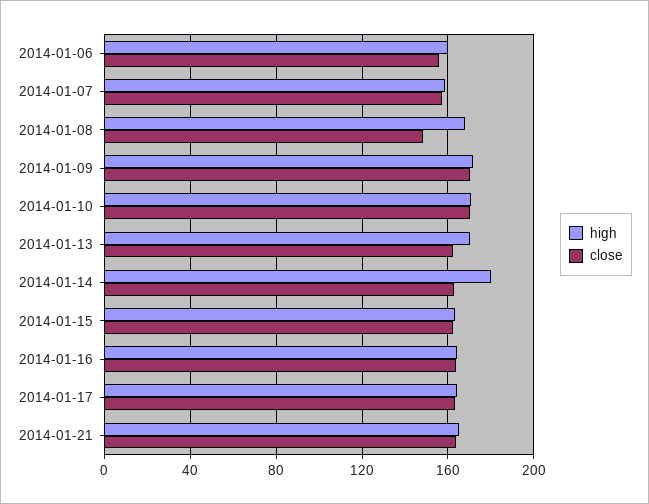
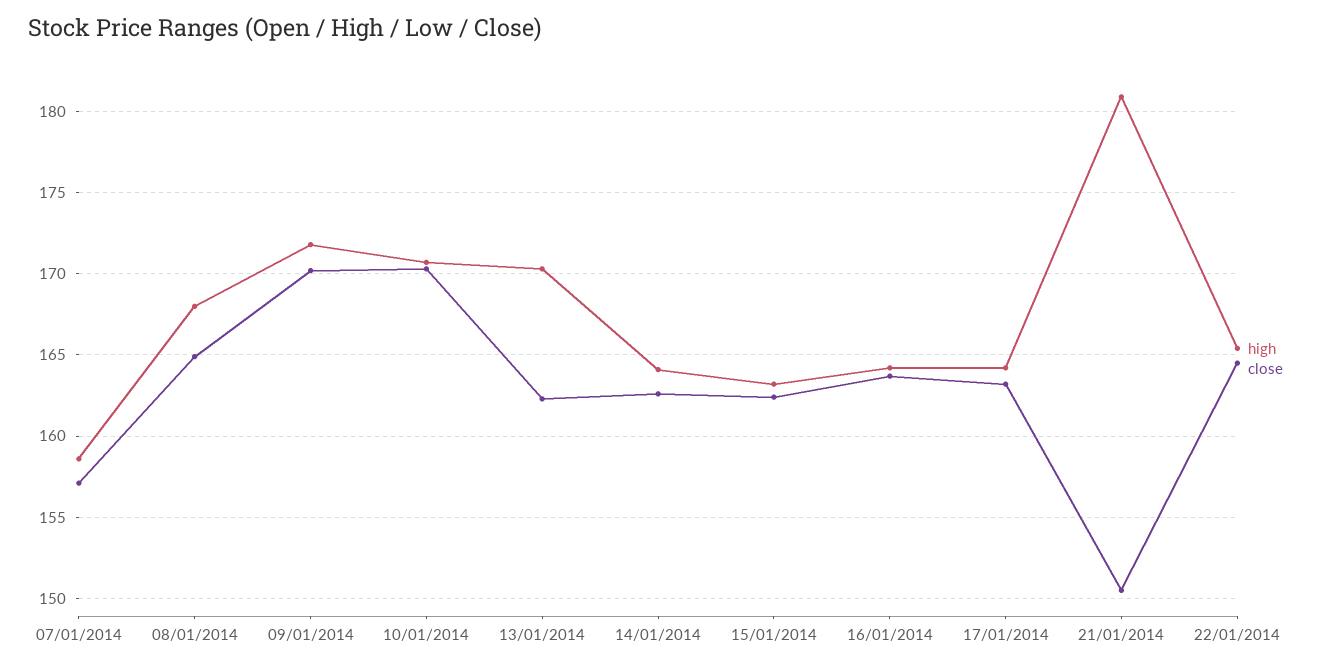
high, 2014-01-06: 160 -> none
close, 2014-01-06: 155 -> none
close, 2014-01-08: 150 -> 165
high, 2014-01-14: 180 -> 164
high, 2014-01-21: 165 -> 181
close, 2014-01-21: 165 -> 150.5
high, 22/01/2014: none -> 165.5
close, 22/01/2014: none -> 164.5

